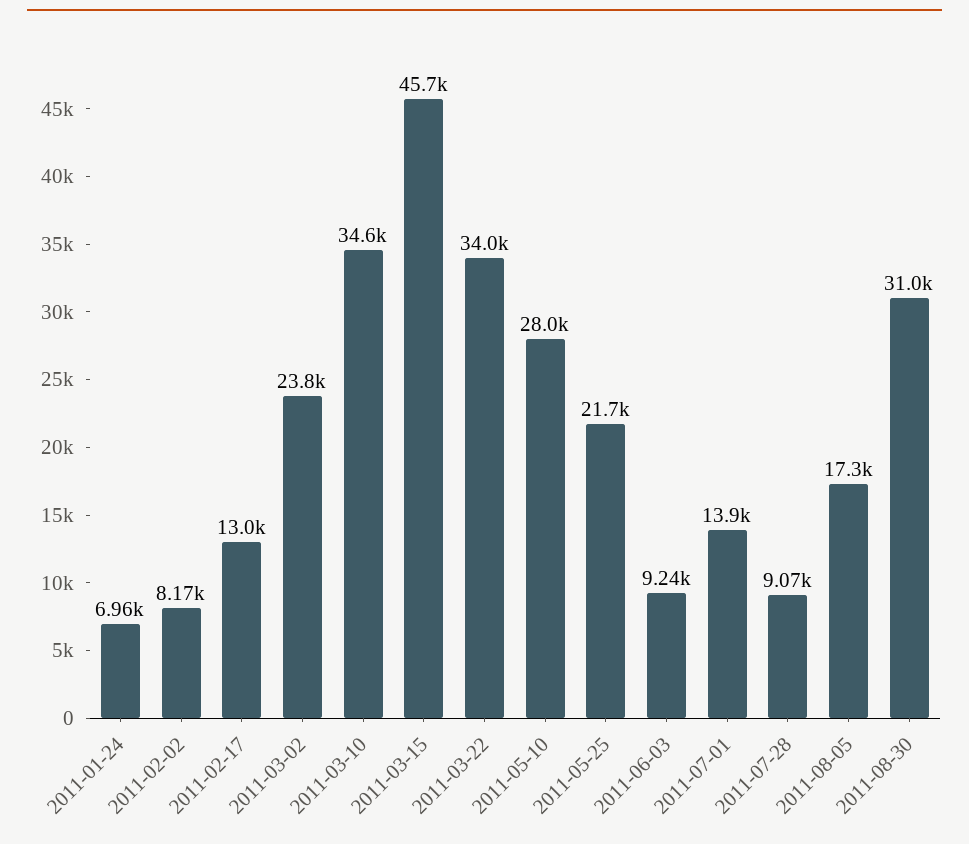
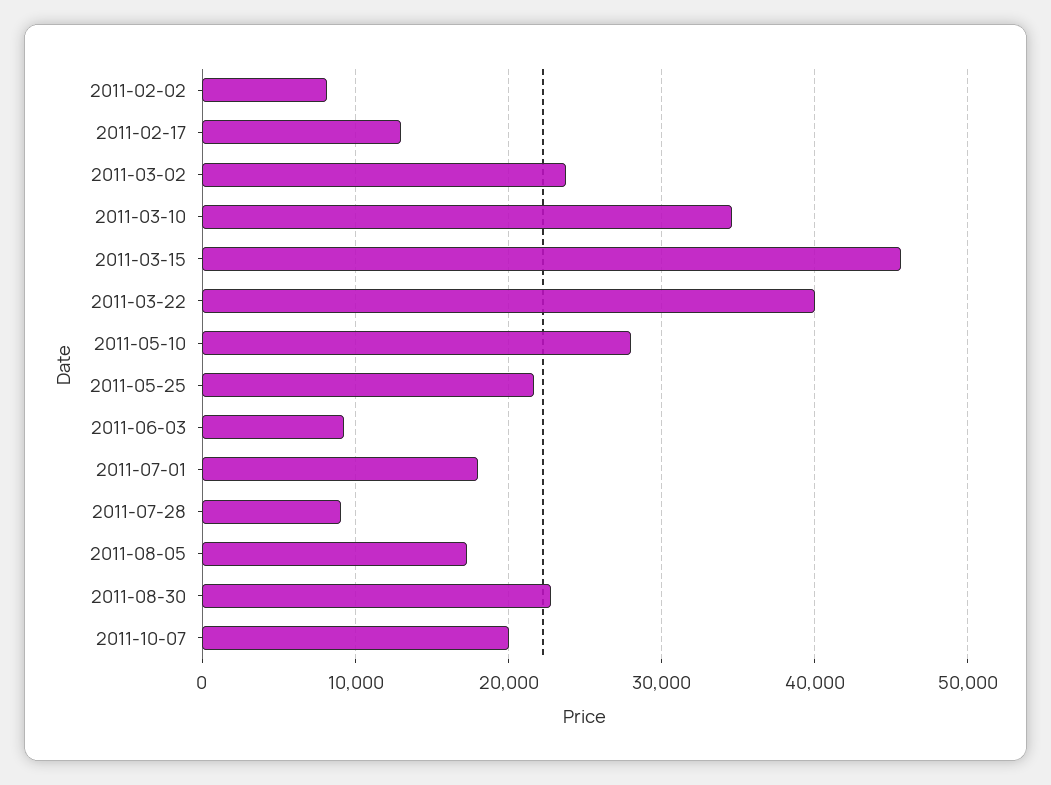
2011-01-24: 6960 -> none
2011-03-22: 34000 -> 40000
2011-07-01: 13900 -> 18000
2011-08-30: 31000 -> 23000
2011-10-07: none -> 20000

